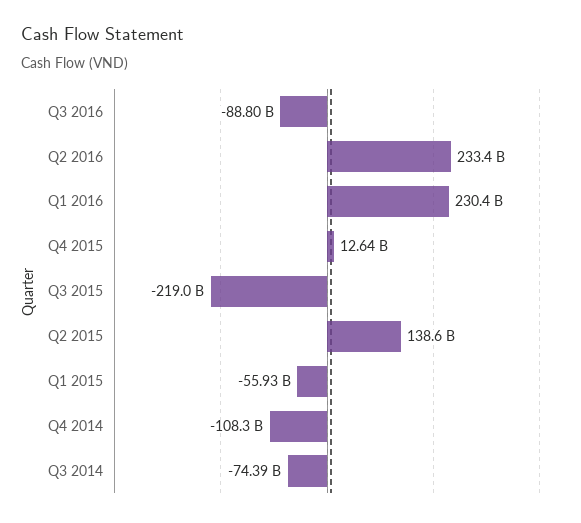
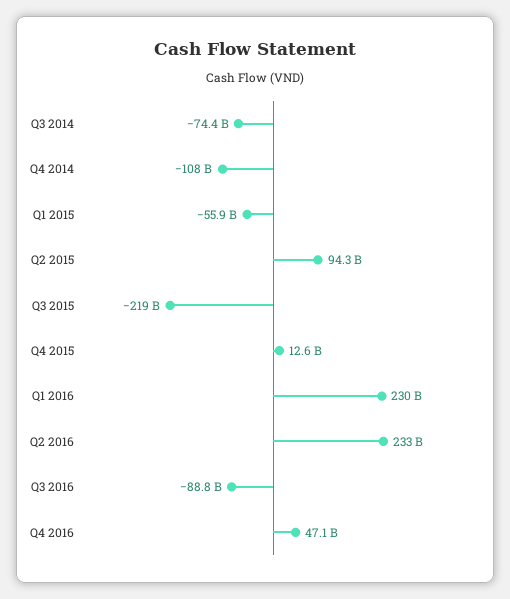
Q2 2015: 138600000000 -> 94300000000
Q4 2016: none -> 47100000000

